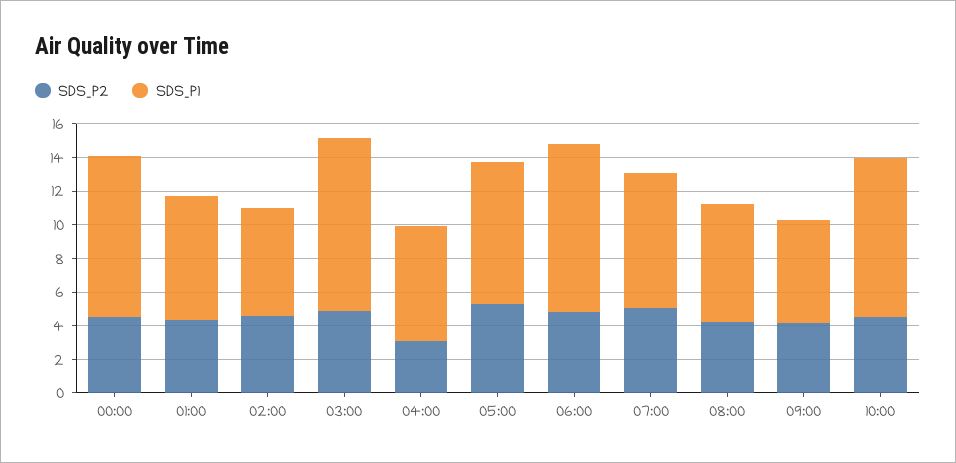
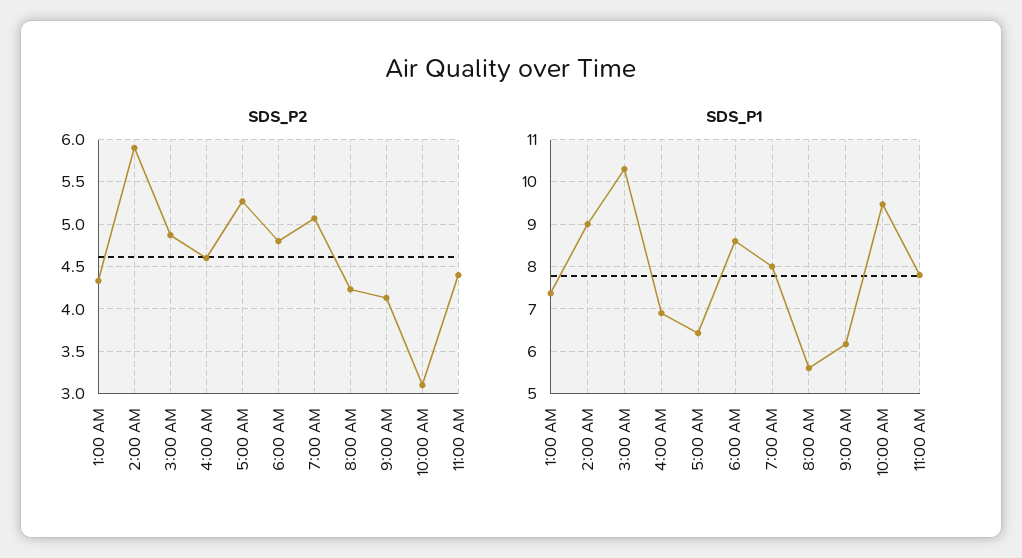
SDS_P2, 00:00: 4.5 -> none
SDS_P1, 00:00: 9.5 -> none
SDS_P2, 02:00: 4.5 -> 5.9
SDS_P1, 02:00: 6.5 -> 9
SDS_P2, 04:00: 3 -> 4.6
SDS_P1, 05:00: 8.5 -> 6.4
SDS_P1, 06:00: 10 -> 8.6
SDS_P1, 08:00: 7 -> 5.6
SDS_P2, 10:00: 4.5 -> 3.1
SDS_P2, 11:00 AM: none -> 4.4
SDS_P1, 11:00 AM: none -> 7.8

